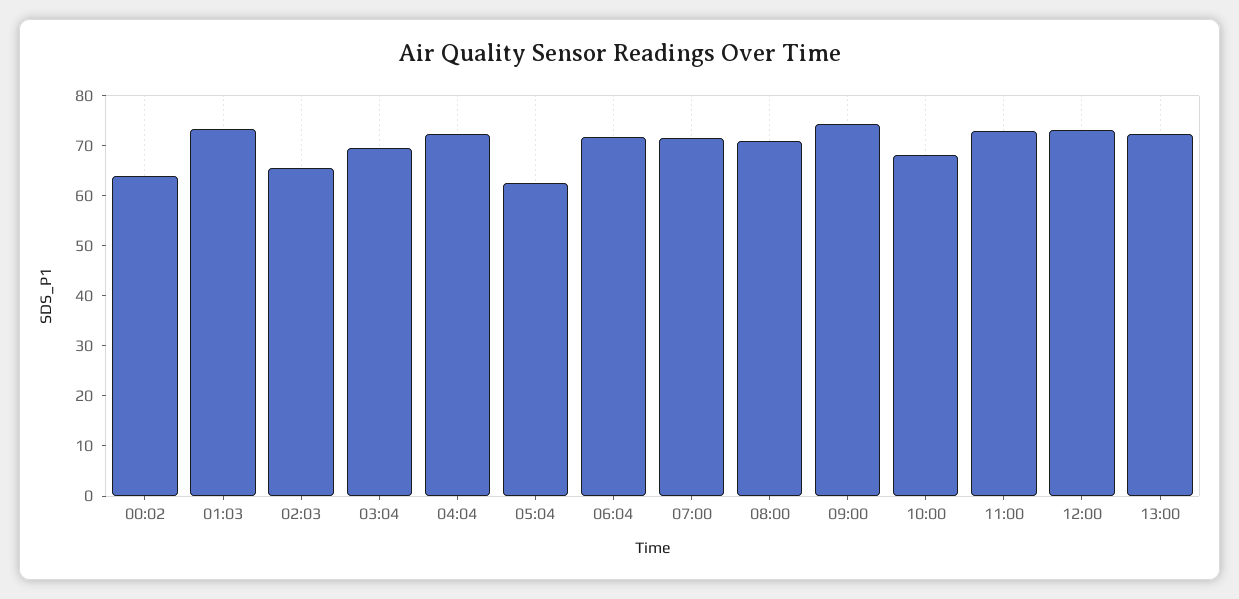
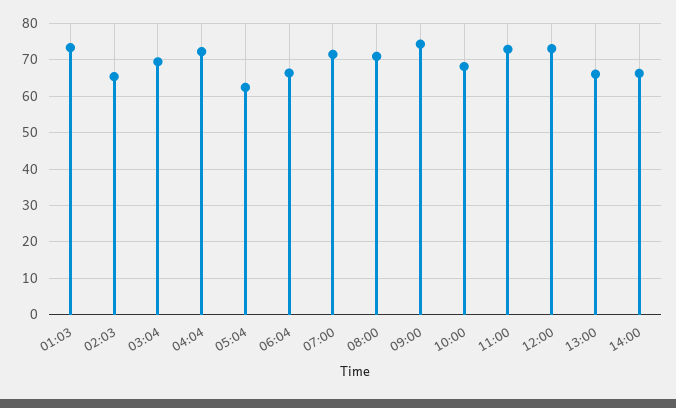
00:02: 64 -> none
06:04: 72 -> 66
13:00: 72 -> 66
14:00: none -> 66

